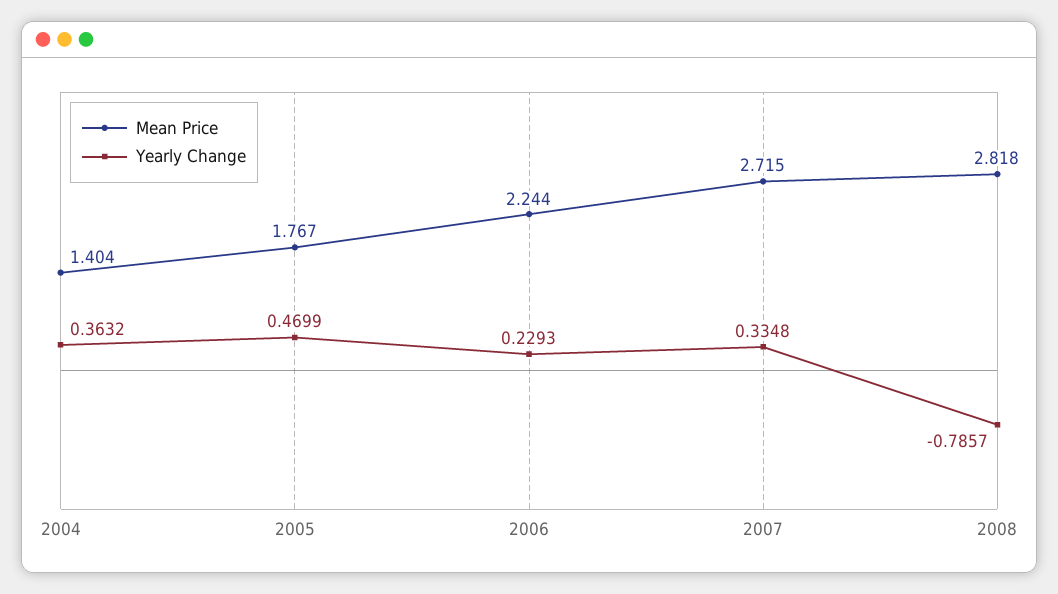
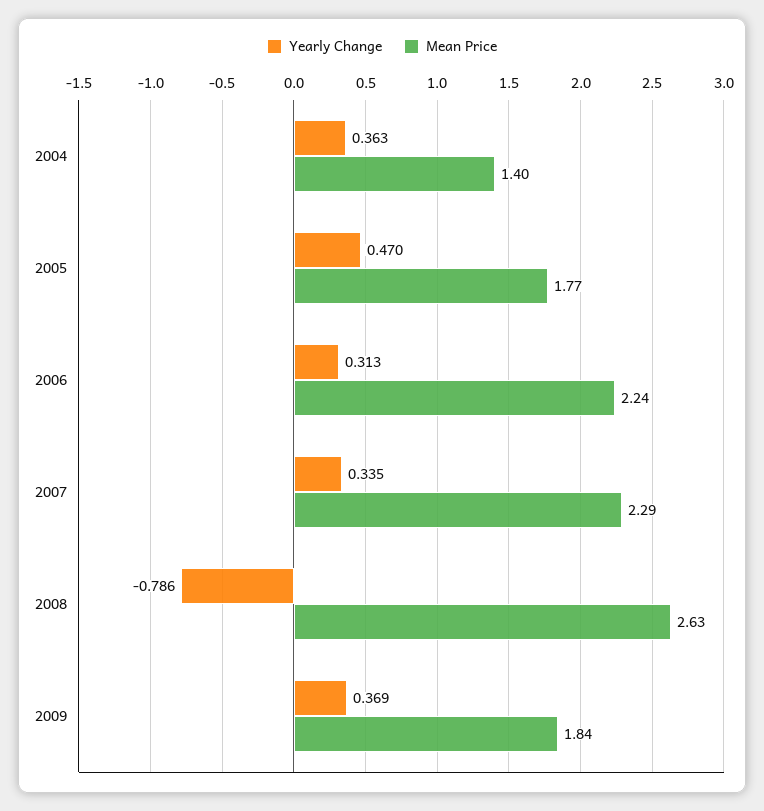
Yearly Change, 2006: 0.2293 -> 0.313
Mean Price, 2007: 2.715 -> 2.29
Mean Price, 2008: 2.818 -> 2.63
Yearly Change, 2009: none -> 0.369
Mean Price, 2009: none -> 1.84

